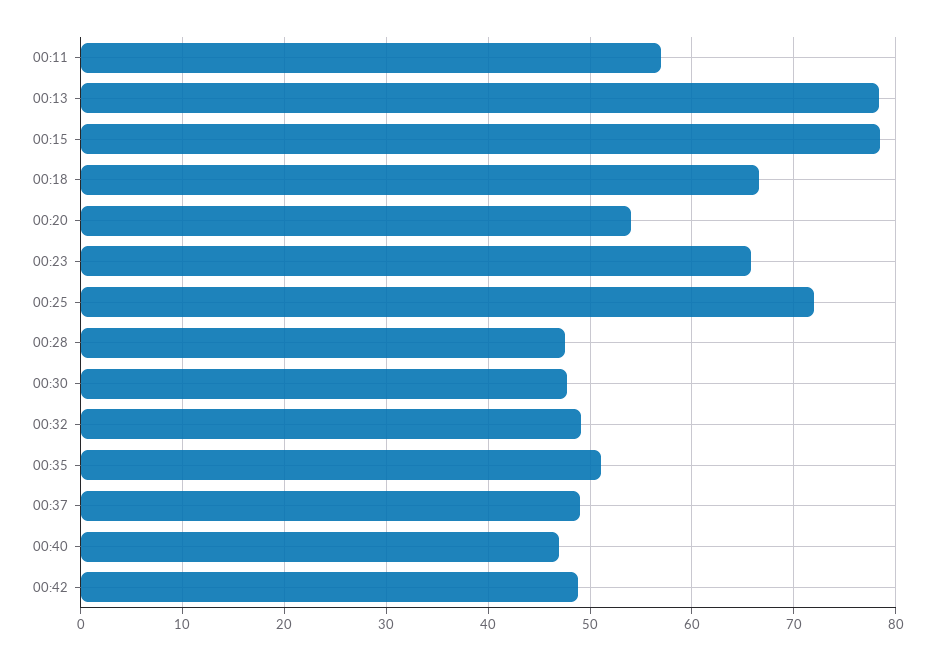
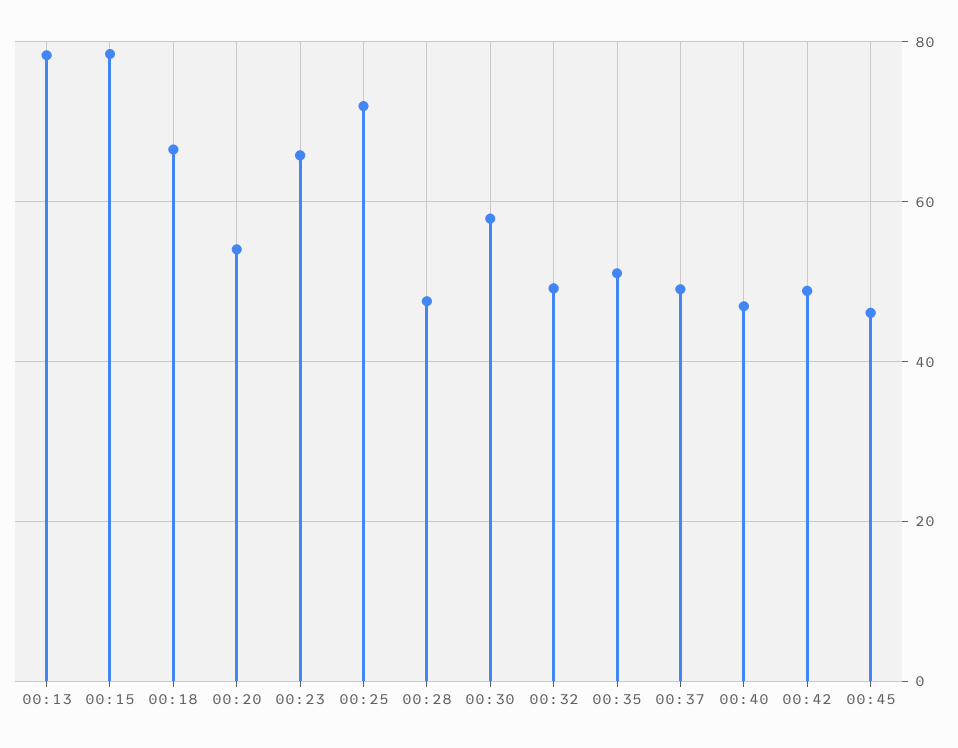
00:11: 57 -> none
00:30: 48 -> 58
00:45: none -> 46

